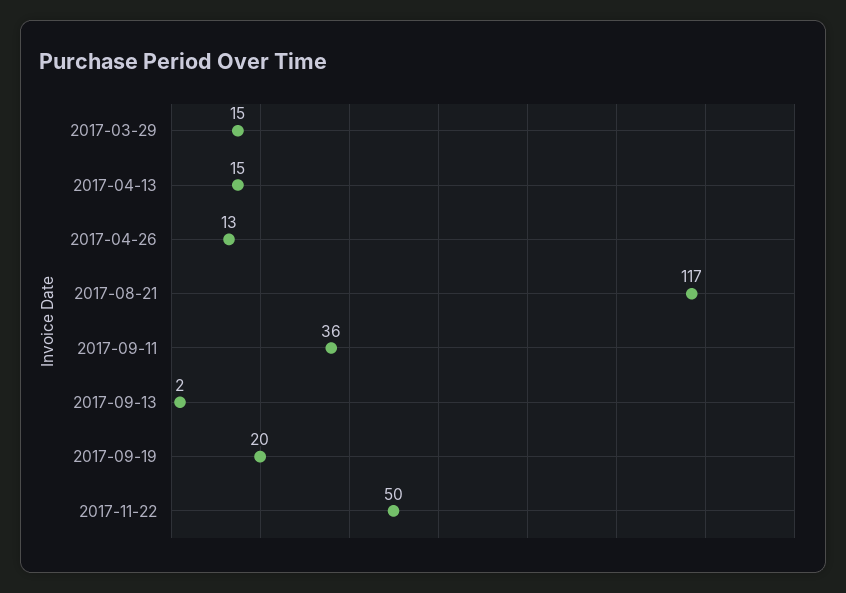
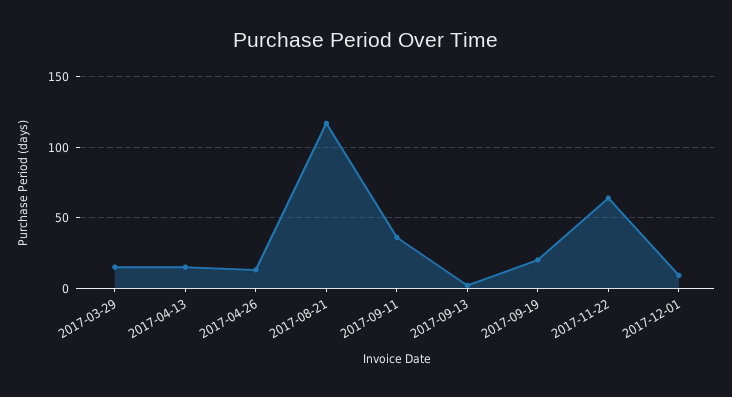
2017-11-22: 50 -> 65
2017-12-01: none -> 10

